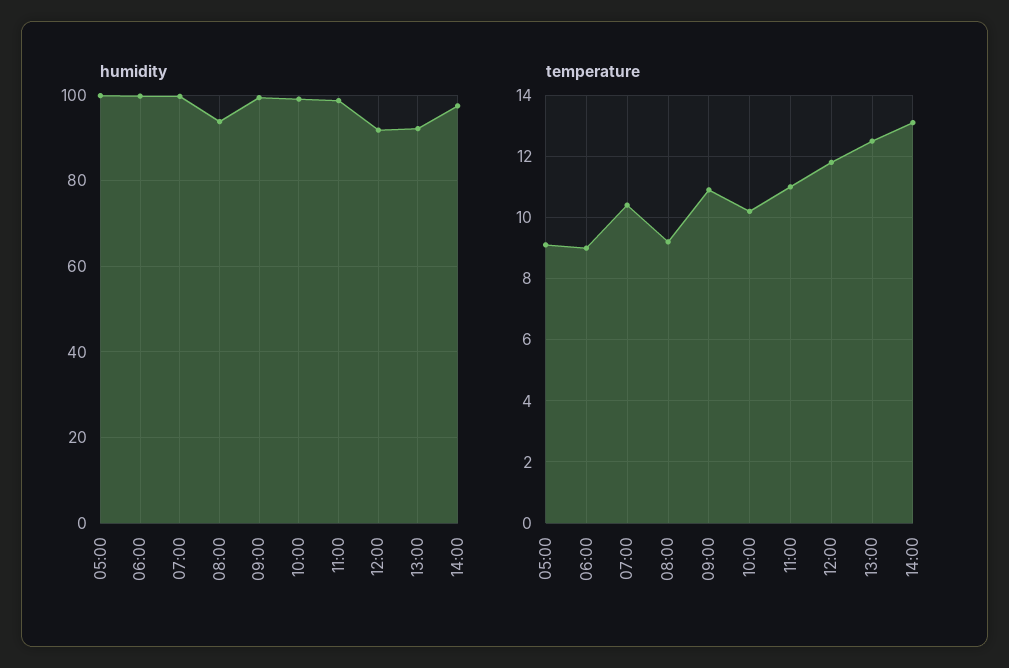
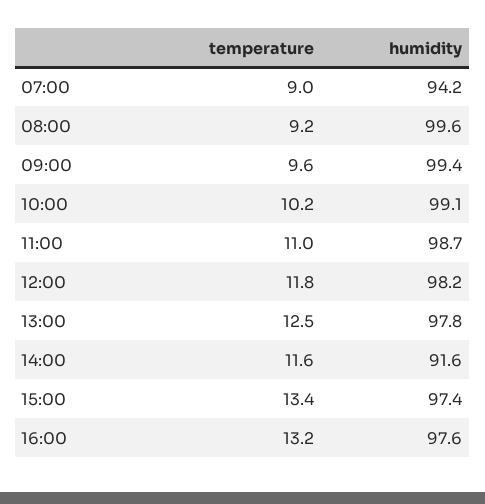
humidity, 05:00: 100 -> none
humidity, 06:00: 100 -> none
humidity, 07:00: 100 -> 94.2
humidity, 08:00: 94 -> 99.6
humidity, 12:00: 92 -> 98.2
humidity, 13:00: 92 -> 97.8
humidity, 14:00: 98 -> 91.6
temperature, 05:00: 9 -> none
temperature, 06:00: 9 -> none
temperature, 07:00: 10.5 -> 9
temperature, 09:00: 11 -> 9.6
temperature, 14:00: 13 -> 11.6
temperature, 15:00: none -> 13.4
humidity, 15:00: none -> 97.4
temperature, 16:00: none -> 13.2
humidity, 16:00: none -> 97.6

